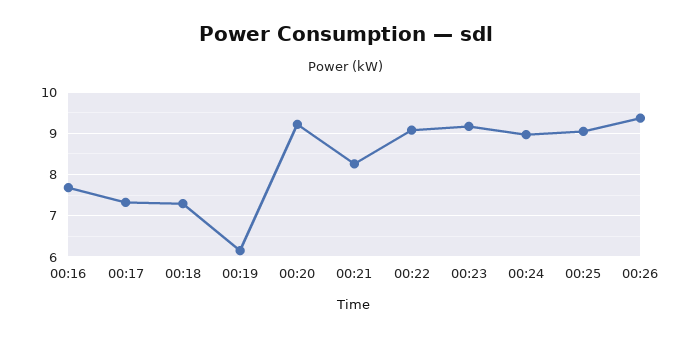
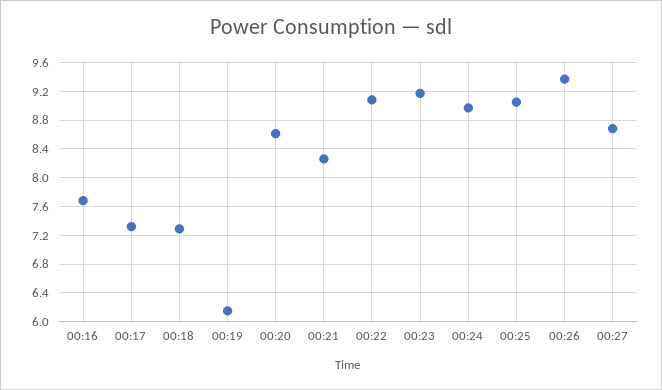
00:20: 9.2 -> 8.6
00:27: none -> 8.7

